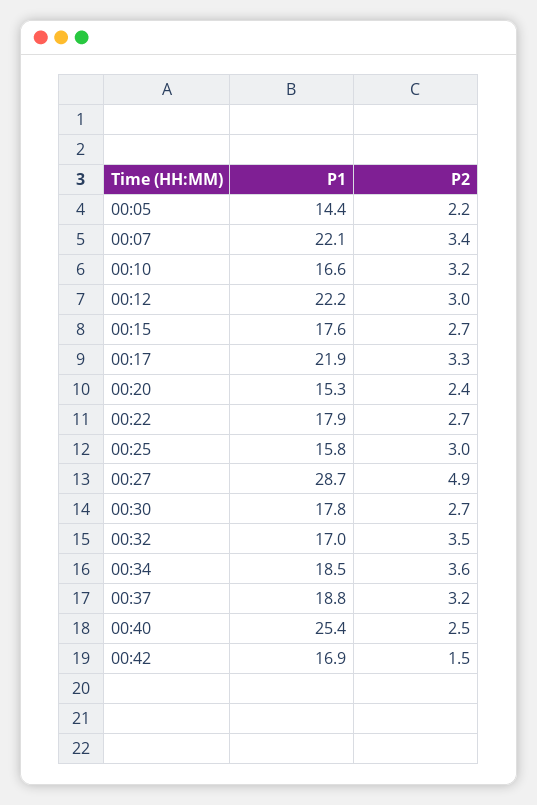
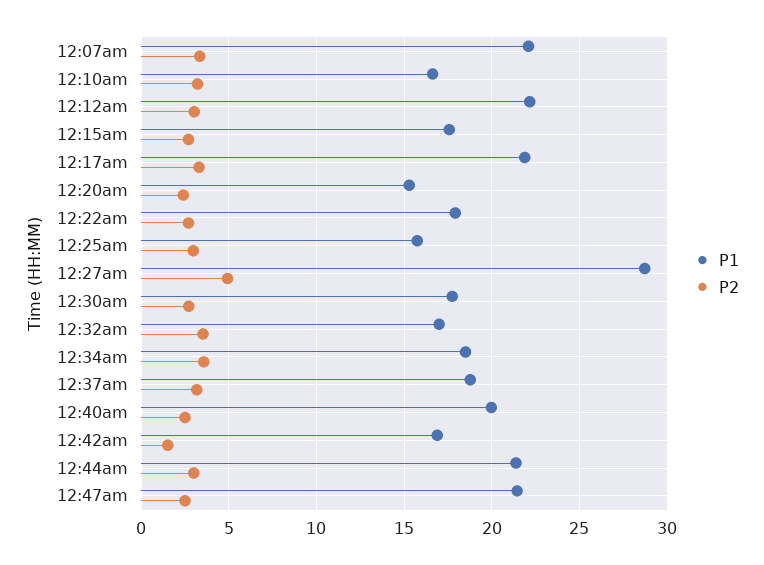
P1, 00:05: 14.4 -> none
P2, 00:05: 2.2 -> none
P1, 00:40: 25.4 -> 20
P1, 12:44am: none -> 21.5
P2, 12:44am: none -> 3
P1, 12:47am: none -> 21.5
P2, 12:47am: none -> 2.5

